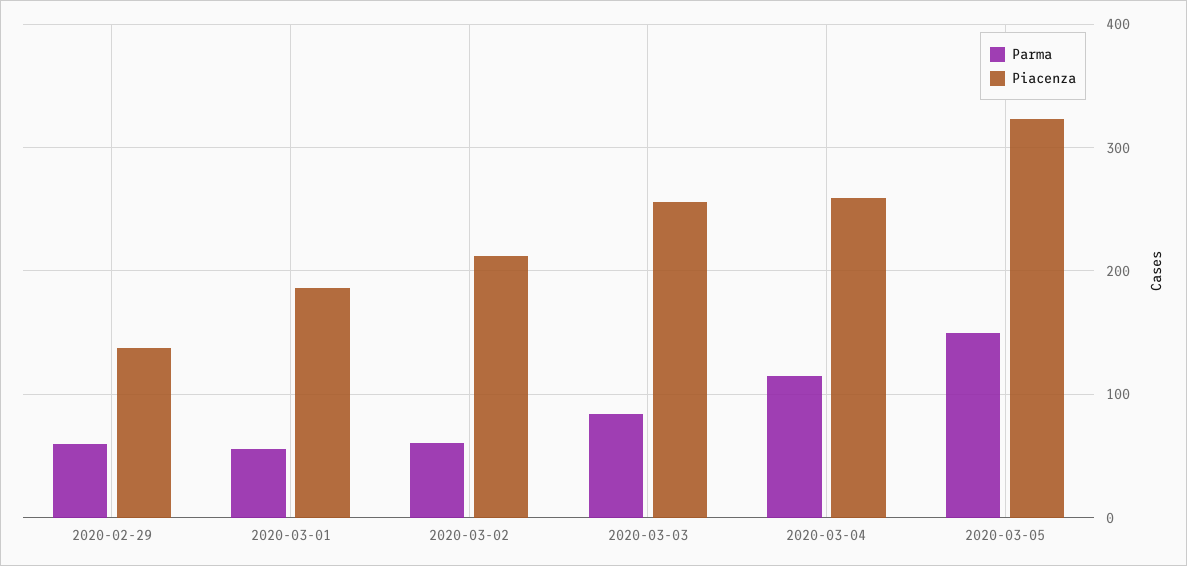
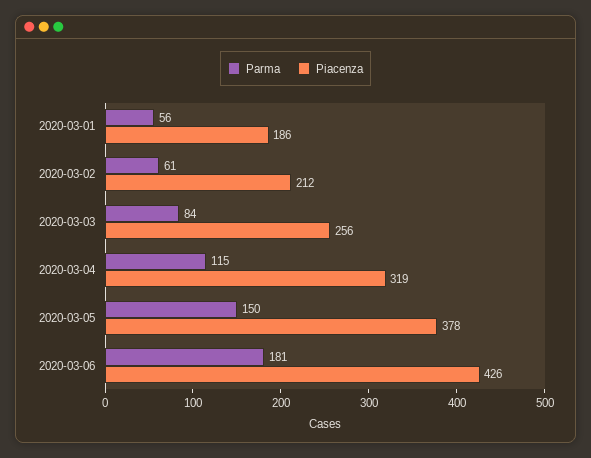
Parma, 2020-02-29: 60 -> none
Piacenza, 2020-02-29: 140 -> none
Piacenza, 2020-03-04: 260 -> 319
Piacenza, 2020-03-05: 320 -> 378
Parma, 2020-03-06: none -> 181
Piacenza, 2020-03-06: none -> 426

